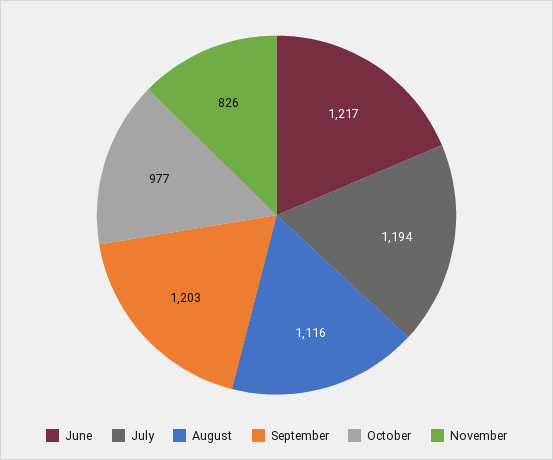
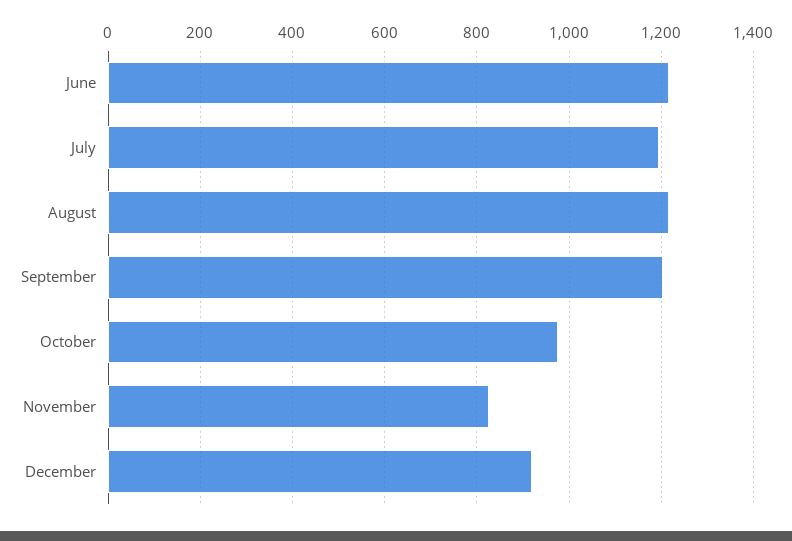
August: 1116 -> 1220
December: none -> 920

